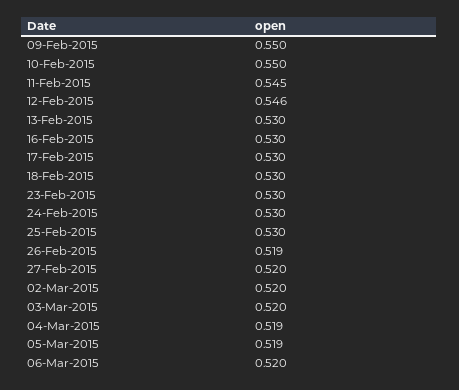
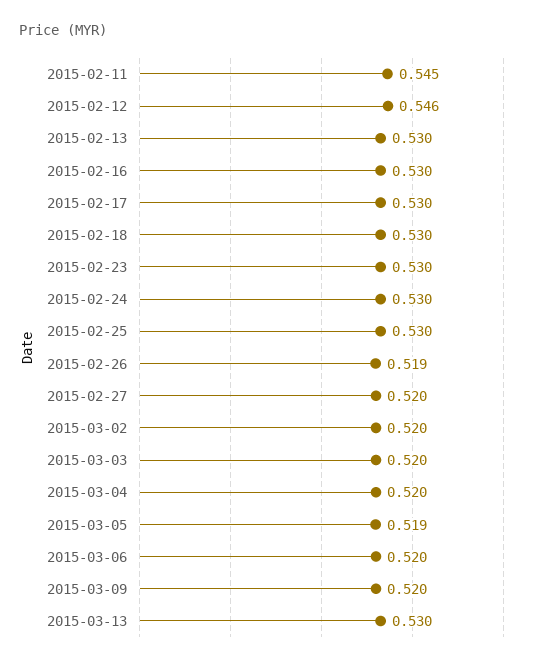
09-Feb-2015: 0.55 -> none
10-Feb-2015: 0.55 -> none
04-Mar-2015: 0.519 -> 0.52
2015-03-09: none -> 0.52
2015-03-13: none -> 0.53

